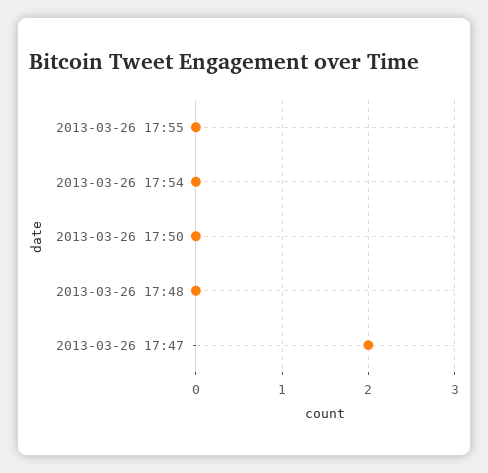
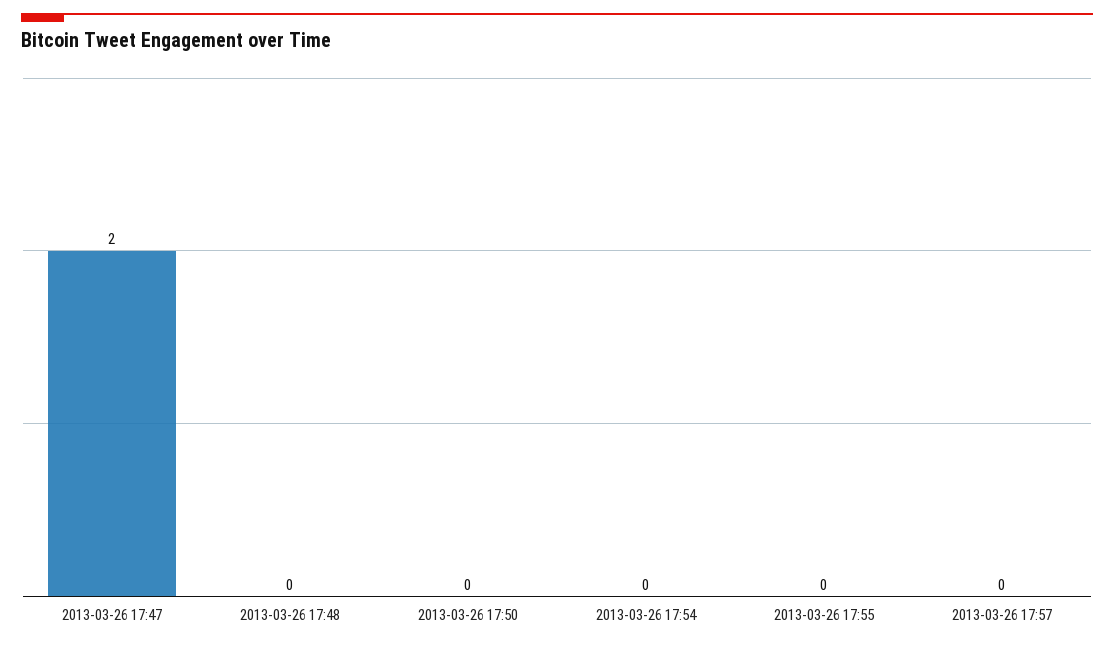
2013-03-26 17:57: none -> 0

